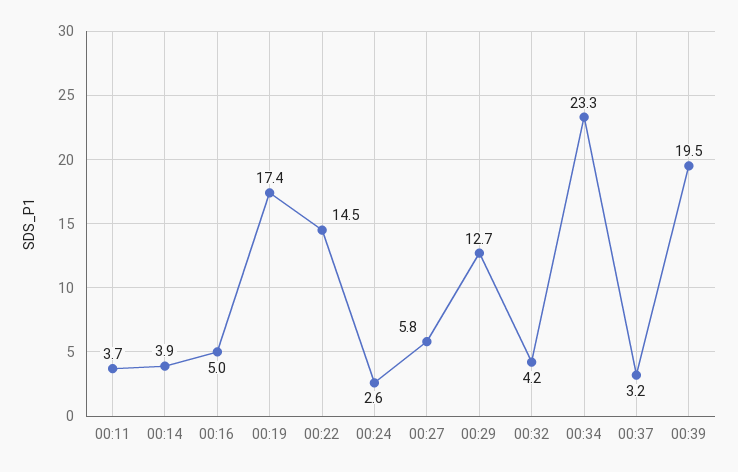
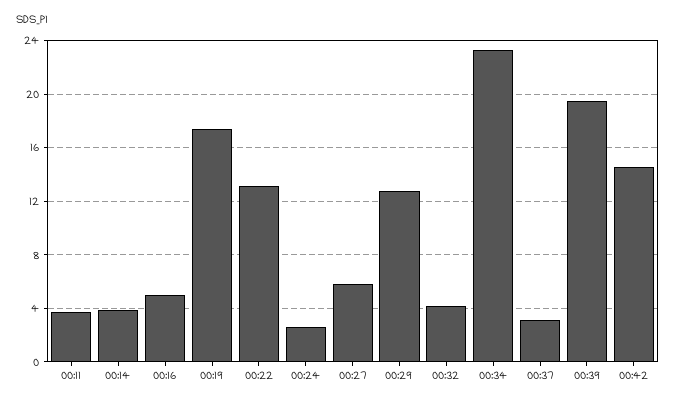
00:22: 14.5 -> 13
00:42: none -> 14.5

